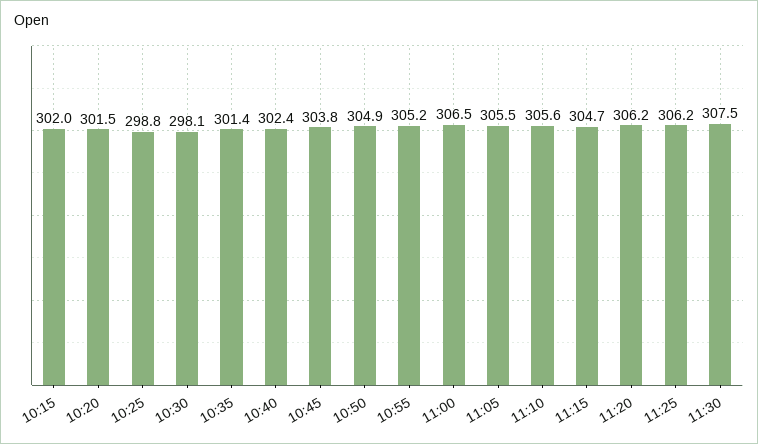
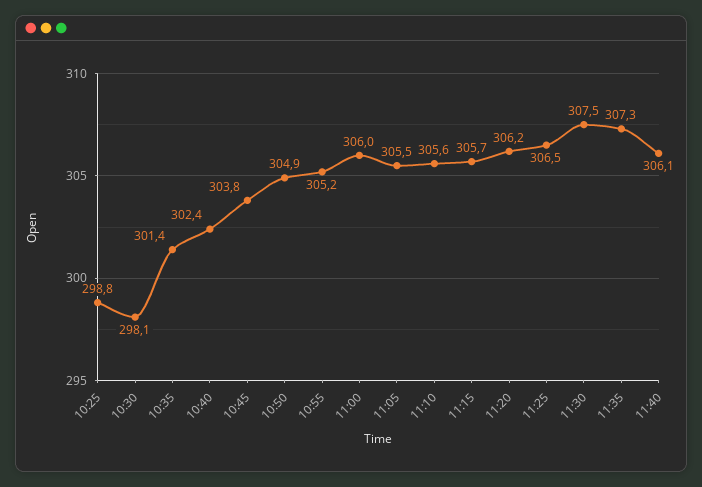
10:15: 302 -> none
10:20: 301.5 -> none
11:00: 306.5 -> 306
11:15: 304.7 -> 305.7
11:25: 306.2 -> 306.5
11:35: none -> 307.3
11:40: none -> 306.1

